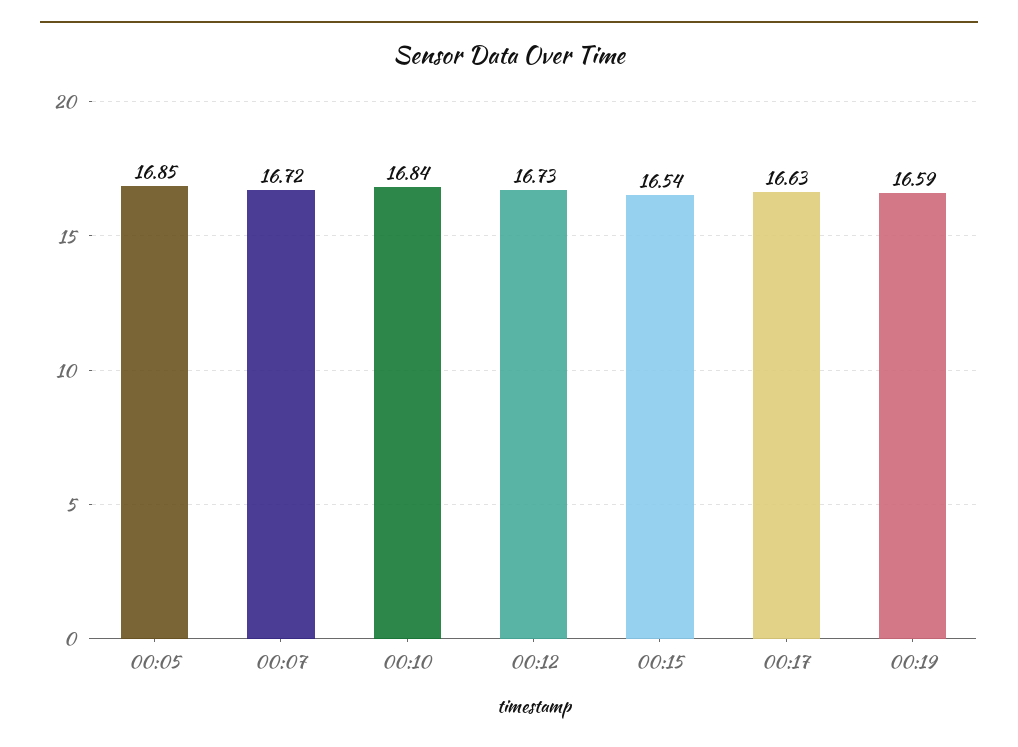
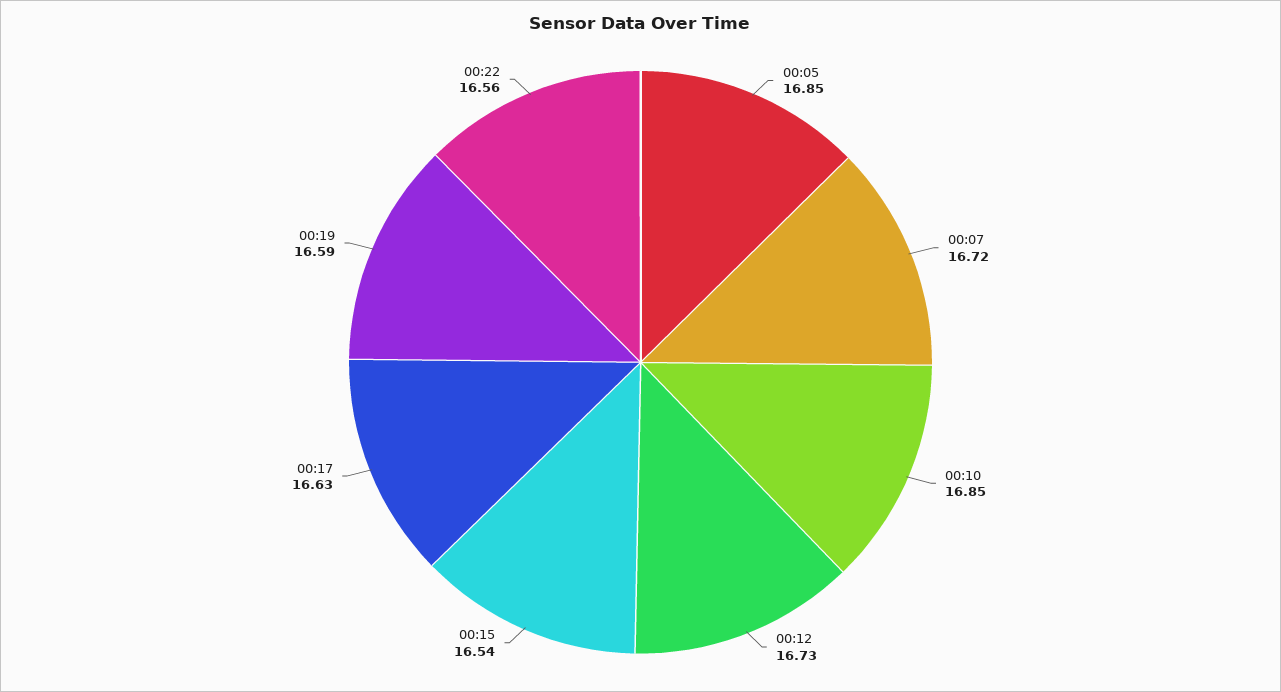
00:10: 16.84 -> 16.85
00:22: none -> 16.56

